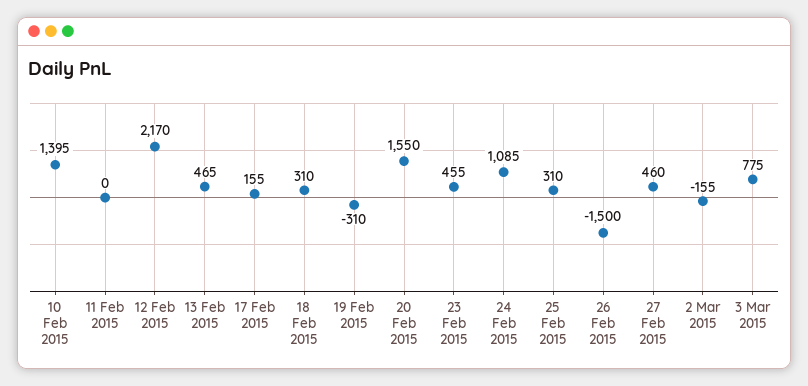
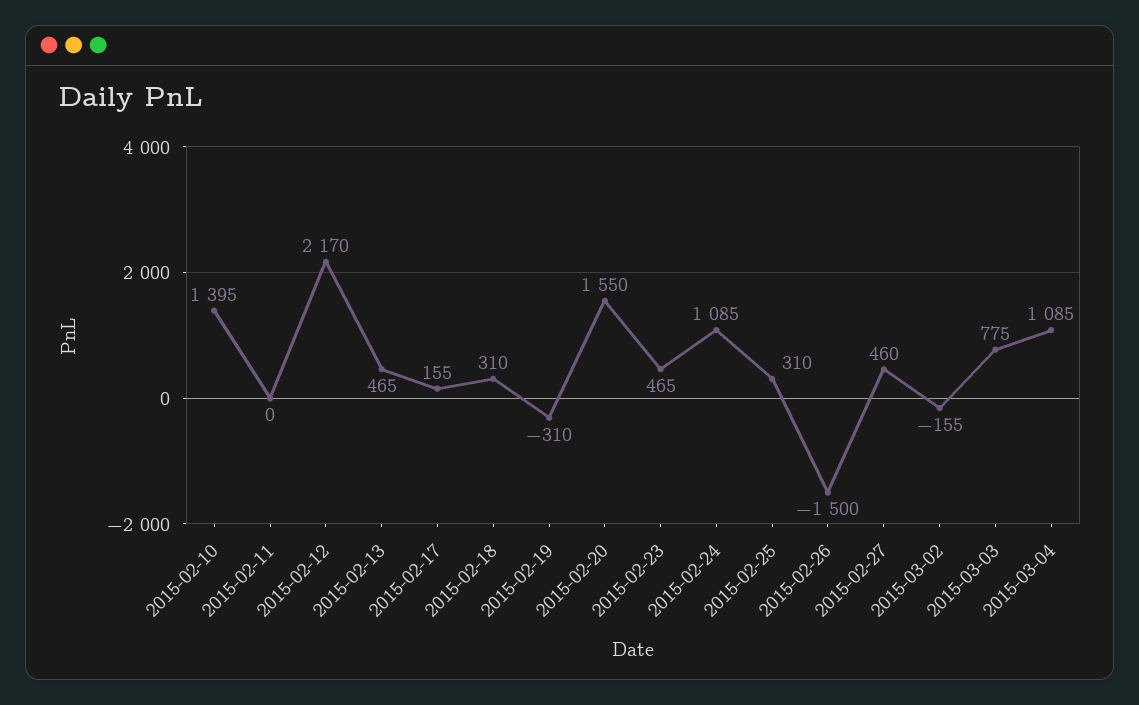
23 Feb 2015: 455 -> 465
2015-03-04: none -> 1085

